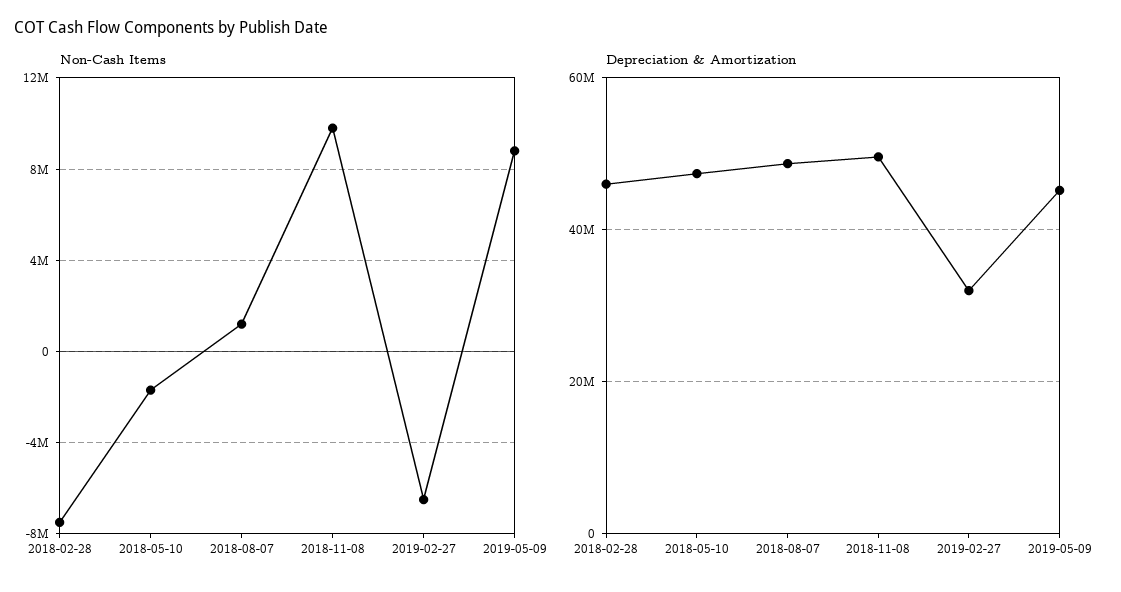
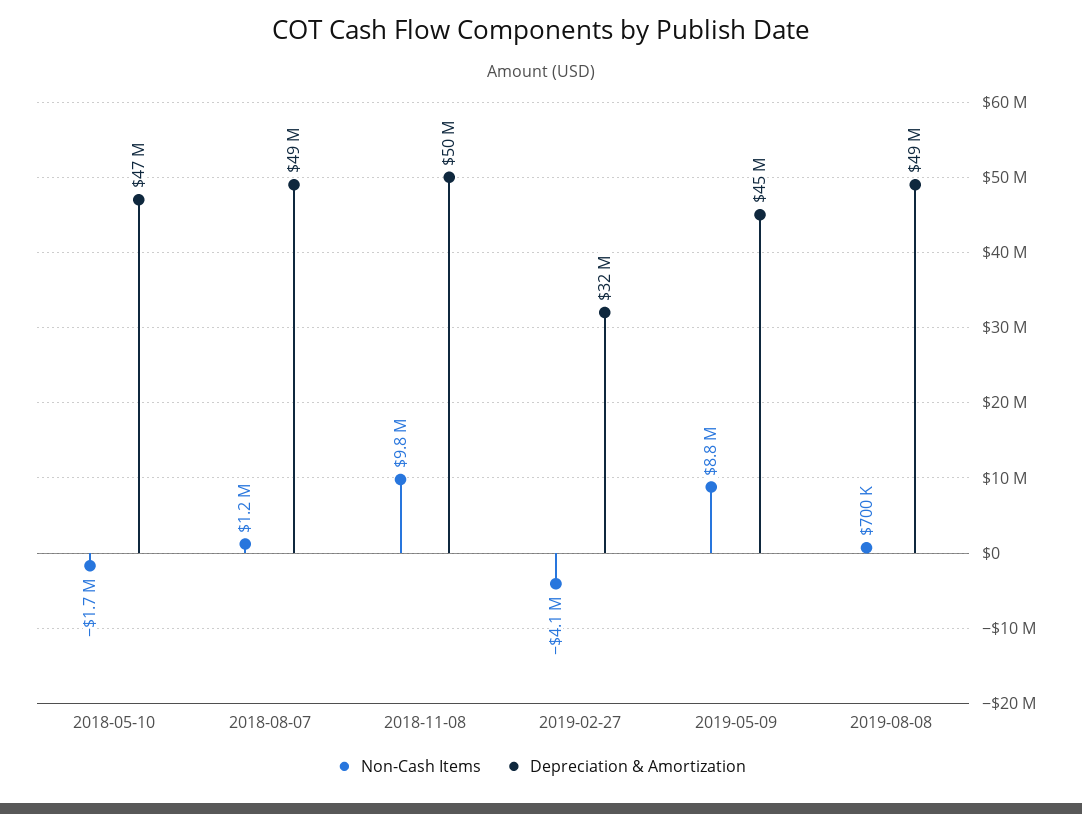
Non-Cash Items, 2018-02-28: -7500000 -> none
Non-Cash Items, 2019-02-27: -6500000 -> -4100000
Depreciation & Amortization, 2018-02-28: 46000000 -> none
Non-Cash Items, 2019-08-08: none -> 700000
Depreciation & Amortization, 2019-08-08: none -> 49000000

